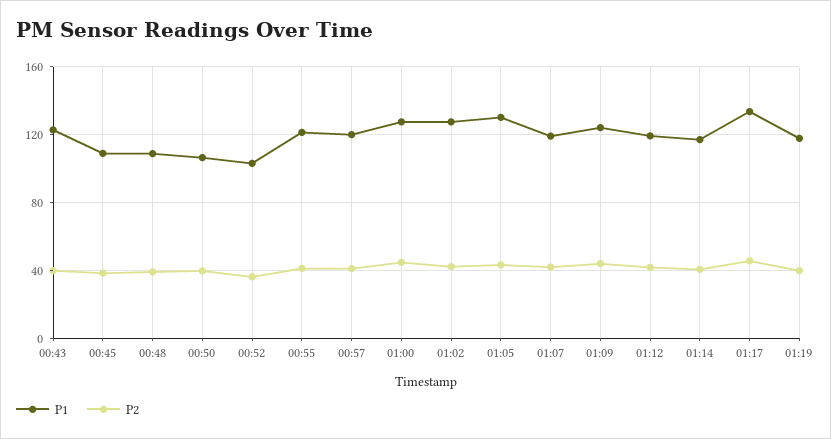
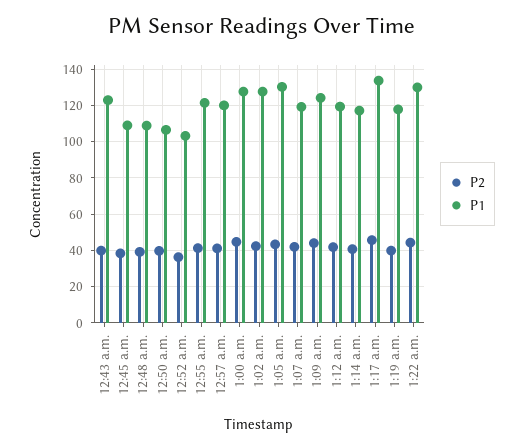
P2, 1:22 a.m.: none -> 45
P1, 1:22 a.m.: none -> 130

